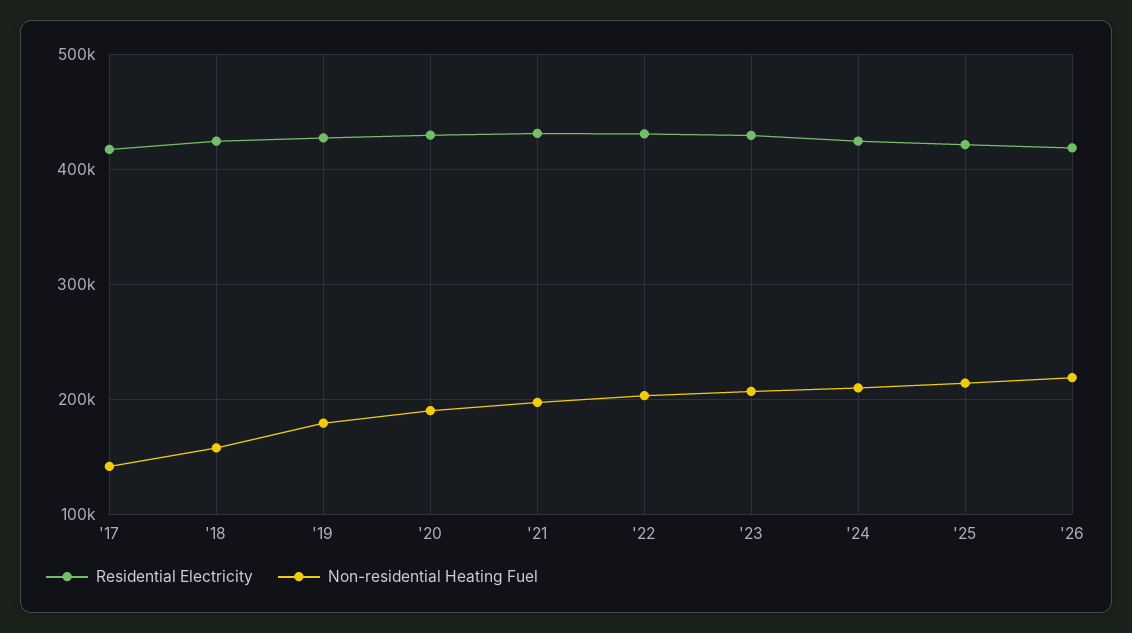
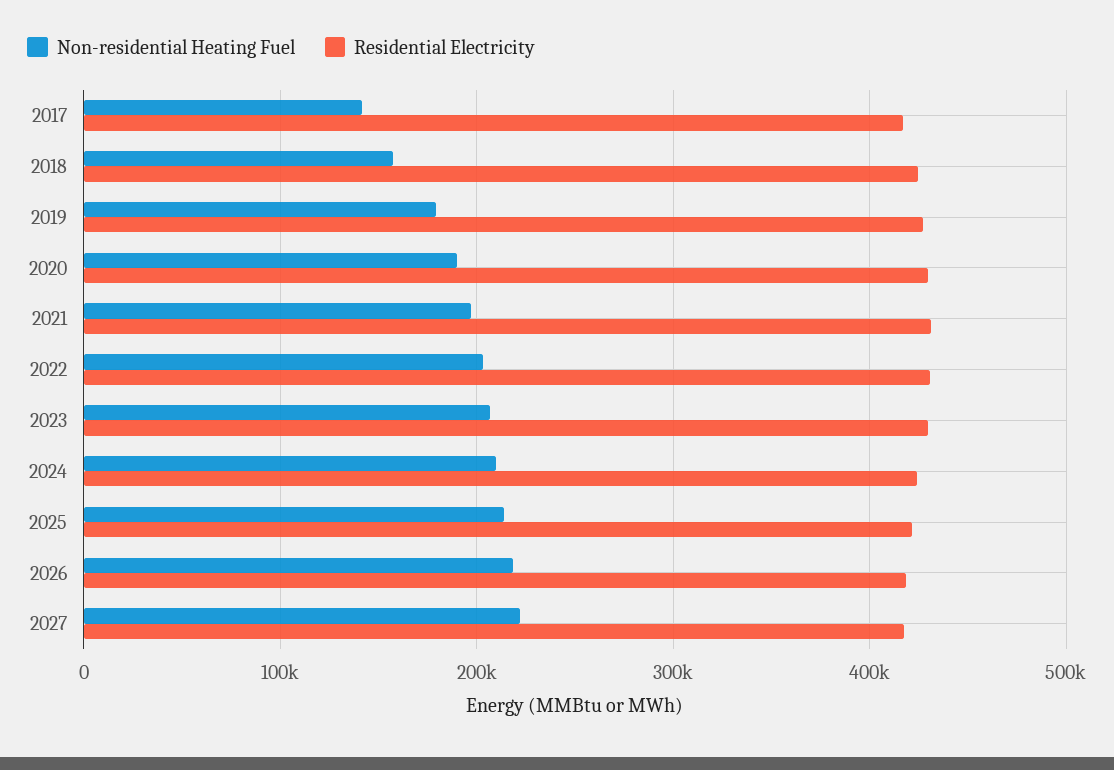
Non-residential Heating Fuel, 2027: none -> 220000
Residential Electricity, 2027: none -> 420000

